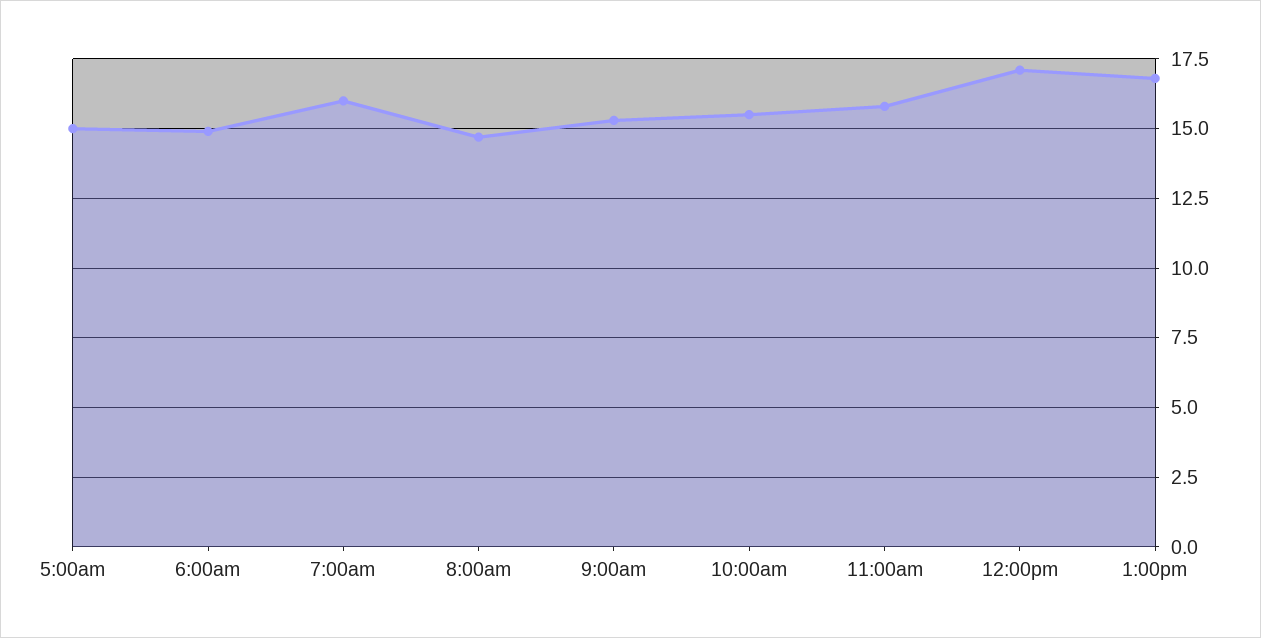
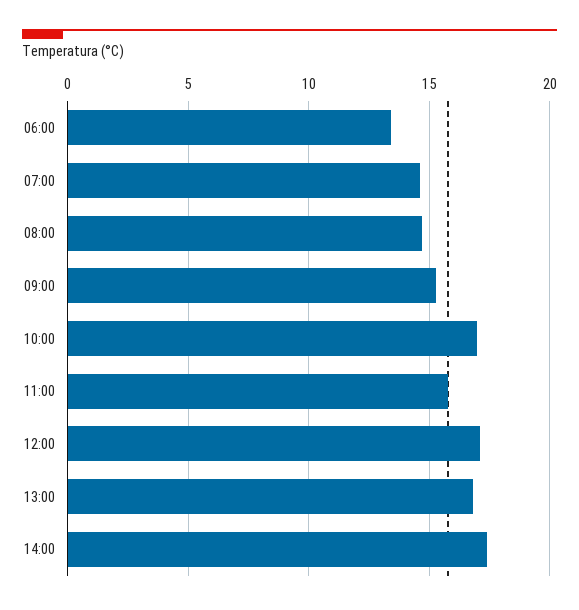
5:00am: 15 -> none
6:00am: 15 -> 13.5
7:00am: 16 -> 14.5
10:00am: 15.5 -> 17
14:00: none -> 17.5

